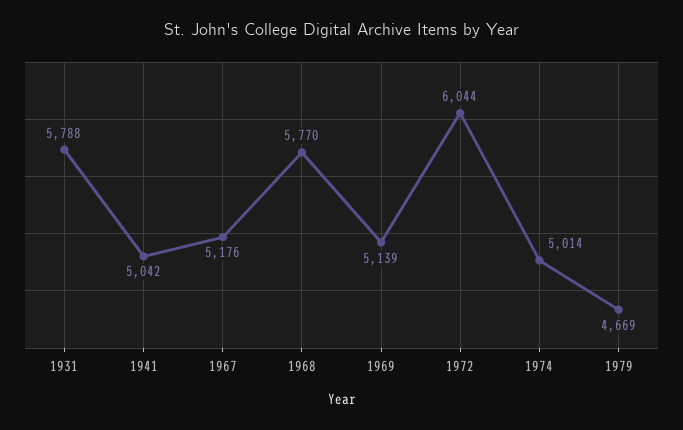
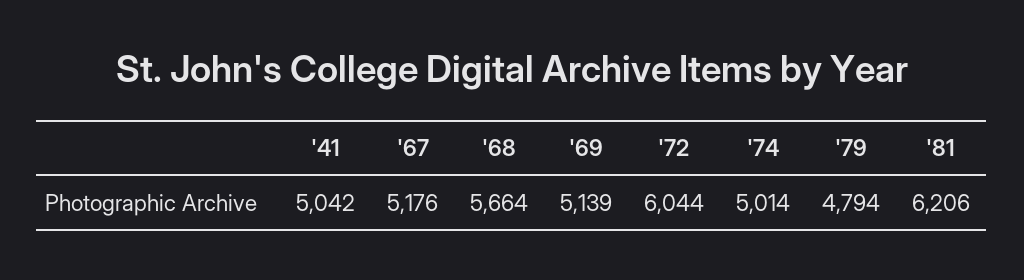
1931: 5788 -> none
1968: 5770 -> 5664
1979: 4669 -> 4794
'81: none -> 6206

